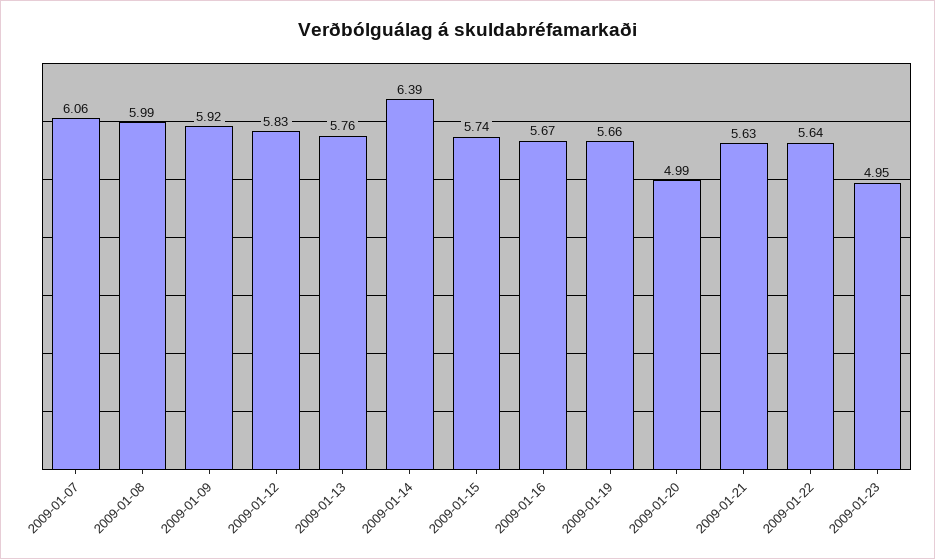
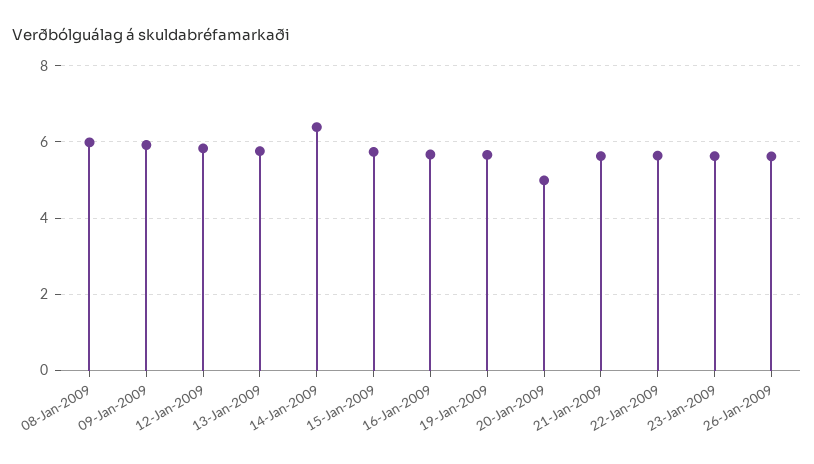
2009-01-07: 6.06 -> none
2009-01-23: 4.95 -> 5.6
26-Jan-2009: none -> 5.6

